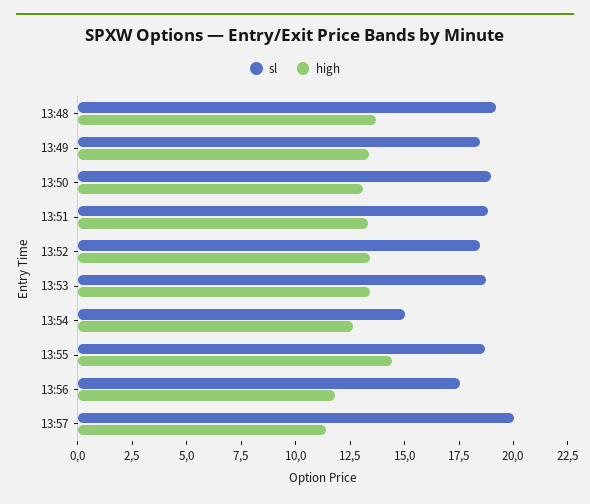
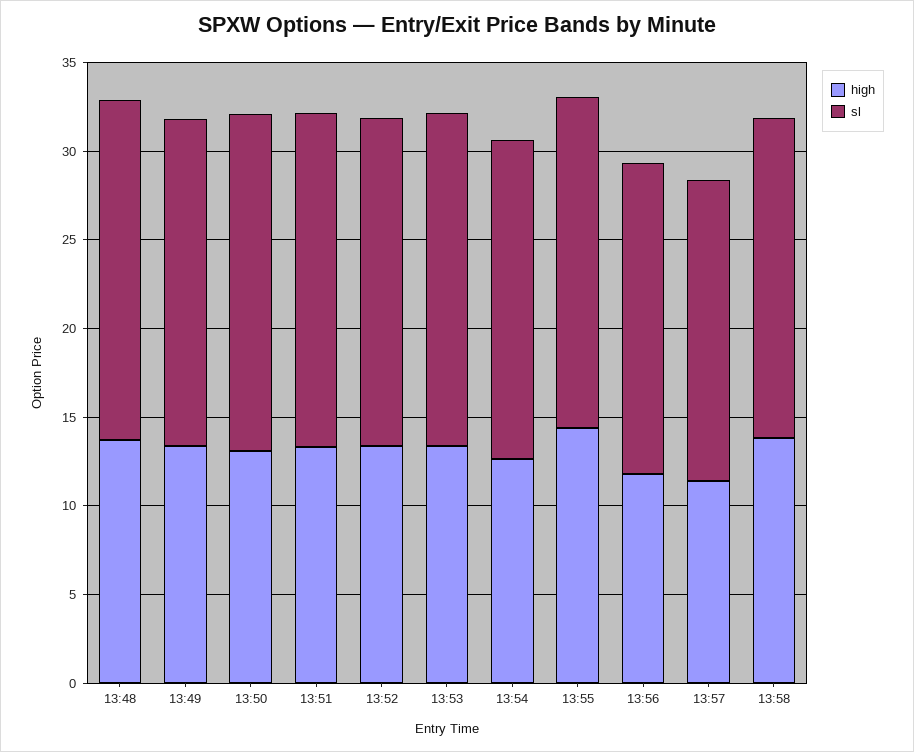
sl, 13:54: 15 -> 18
sl, 13:57: 20 -> 17
high, 13:58: none -> 14
sl, 13:58: none -> 18

